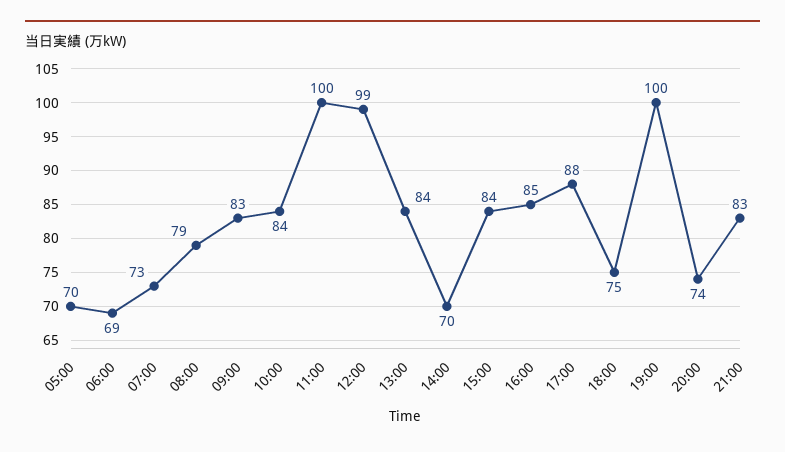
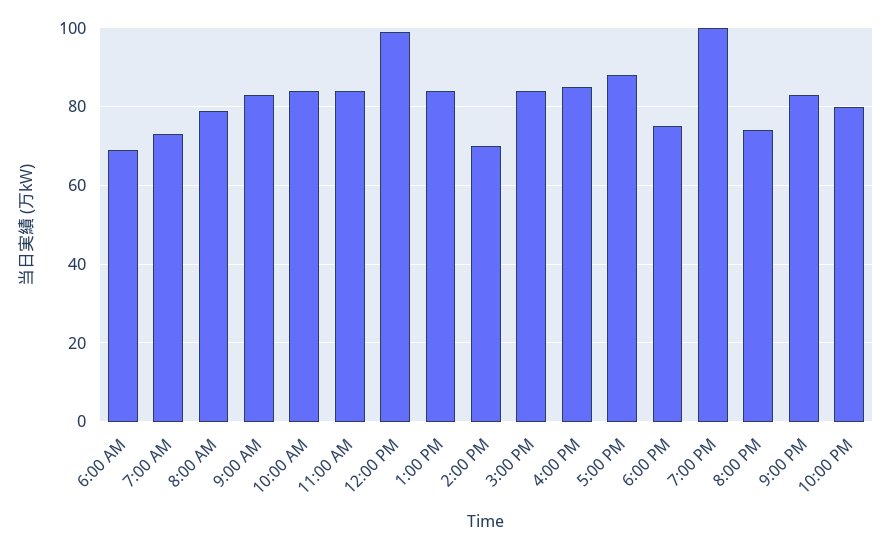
05:00: 70 -> none
11:00: 100 -> 85
10:00 PM: none -> 80

